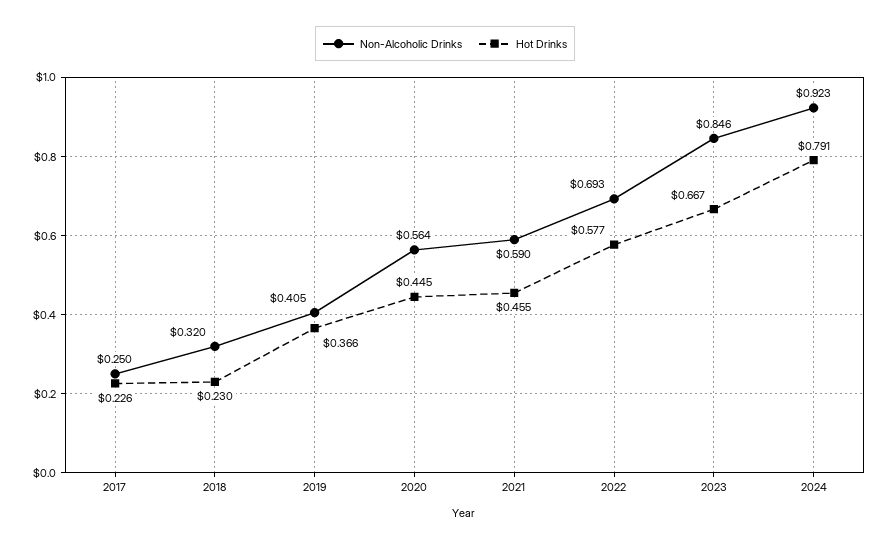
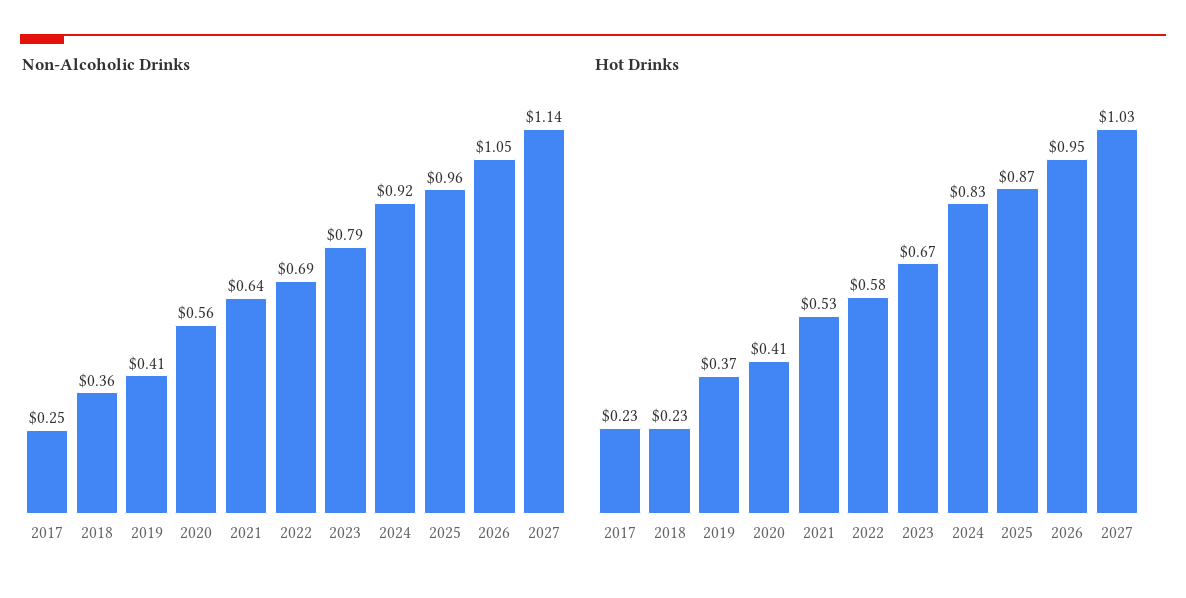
Non-Alcoholic Drinks, 2018: 0.32 -> 0.36
Hot Drinks, 2020: 0.445 -> 0.41
Non-Alcoholic Drinks, 2021: 0.59 -> 0.64
Hot Drinks, 2021: 0.455 -> 0.53
Non-Alcoholic Drinks, 2023: 0.846 -> 0.79
Hot Drinks, 2024: 0.791 -> 0.83
Non-Alcoholic Drinks, 2025: none -> 0.96
Non-Alcoholic Drinks, 2026: none -> 1.05
Non-Alcoholic Drinks, 2027: none -> 1.14
Hot Drinks, 2025: none -> 0.87
Hot Drinks, 2026: none -> 0.95
Hot Drinks, 2027: none -> 1.03

